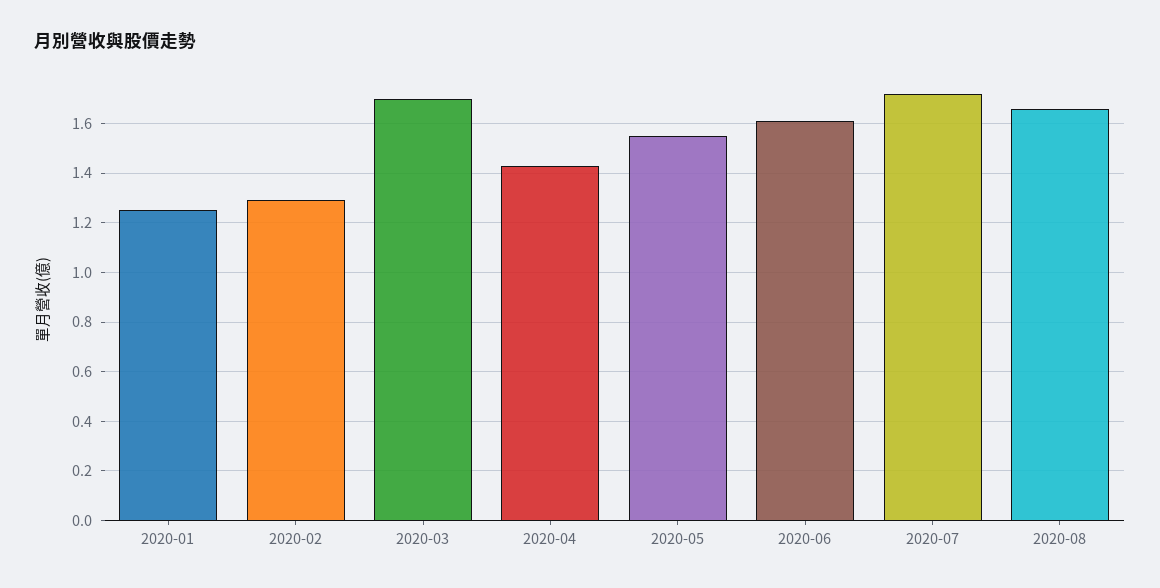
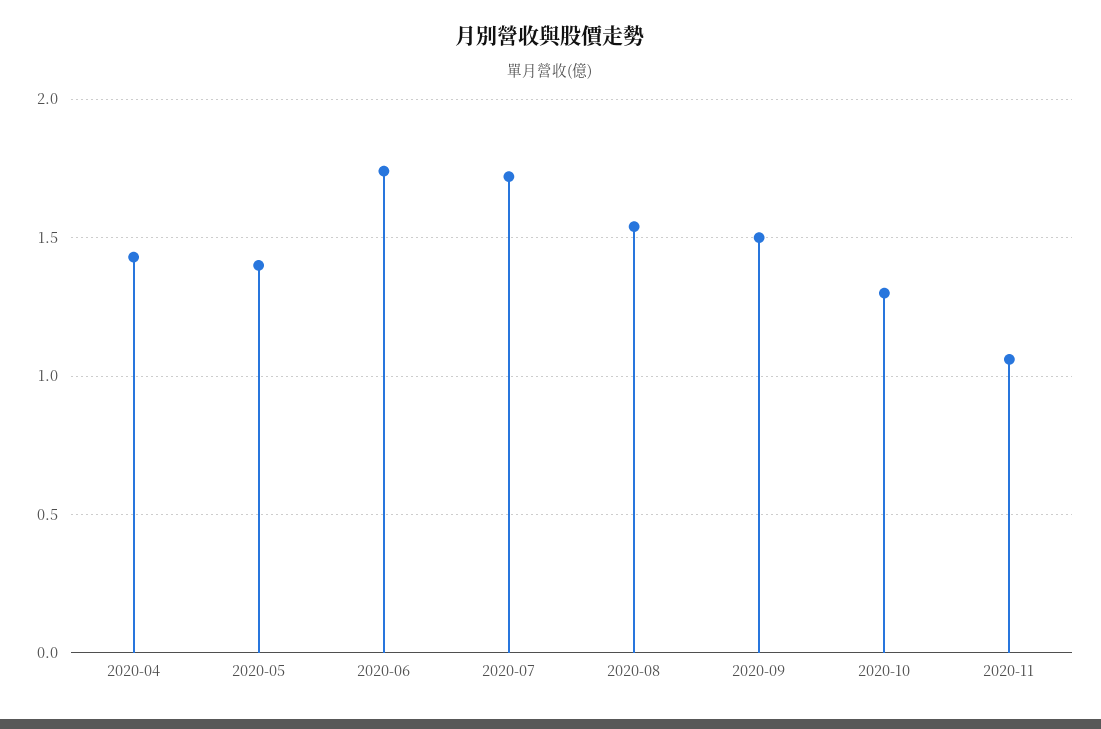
2020-01: 1.25 -> none
2020-02: 1.3 -> none
2020-03: 1.7 -> none
2020-05: 1.55 -> 1.4
2020-06: 1.6 -> 1.75
2020-08: 1.65 -> 1.55
2020-09: none -> 1.5
2020-10: none -> 1.3
2020-11: none -> 1.05

